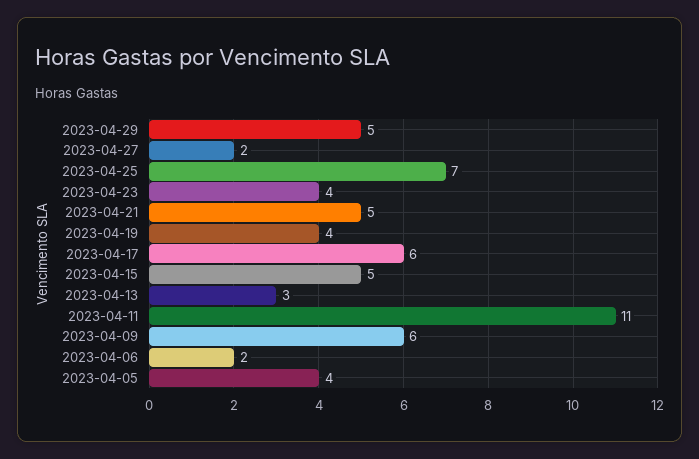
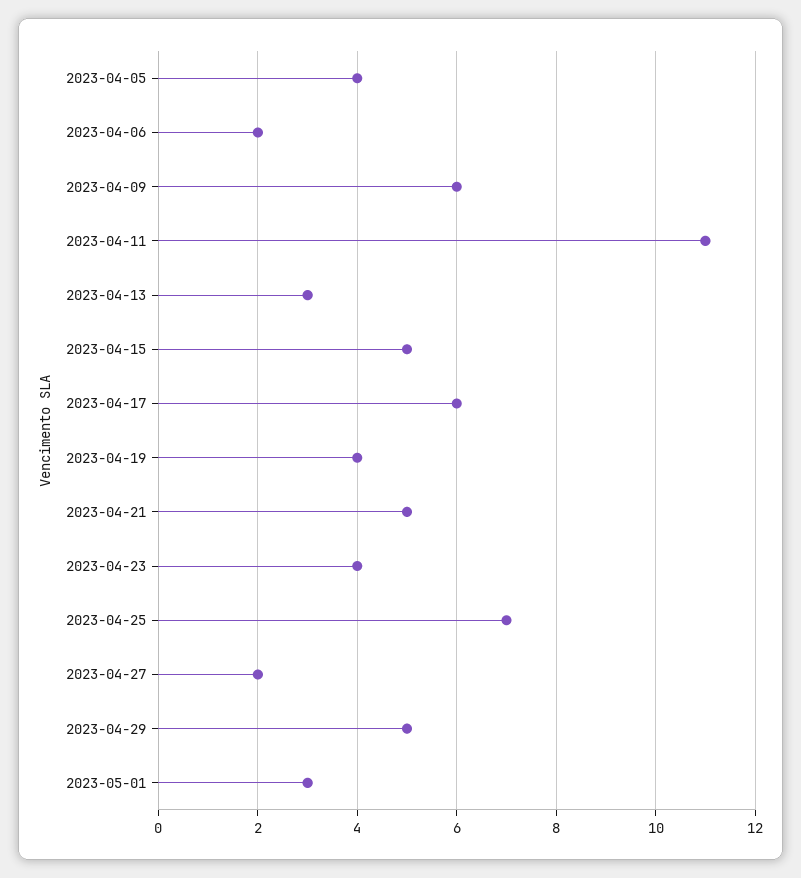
2023-05-01: none -> 3

